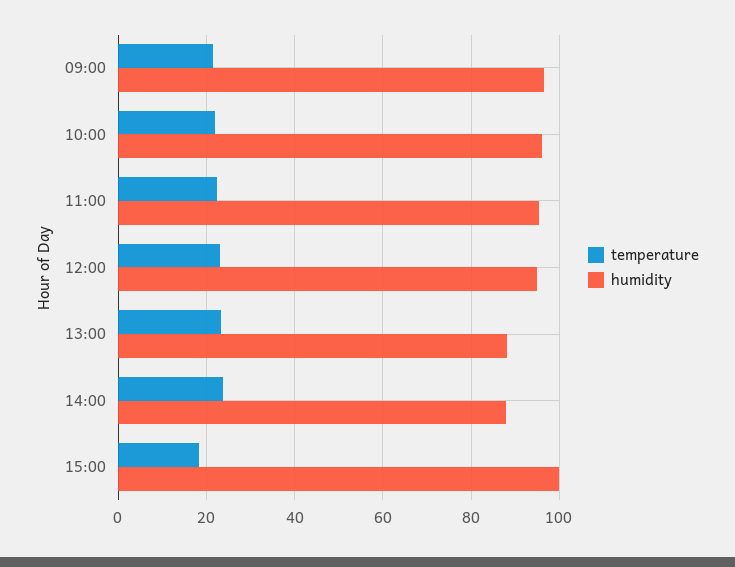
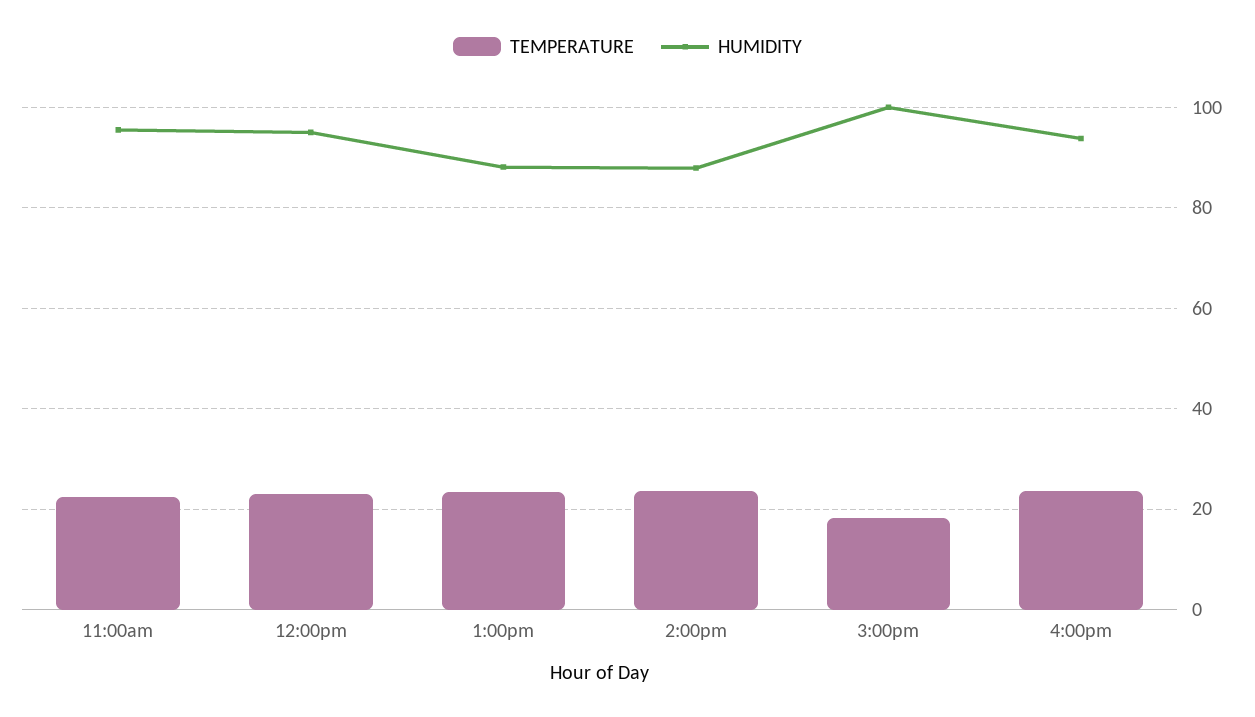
temperature, 09:00: 22 -> none
humidity, 09:00: 96 -> none
temperature, 10:00: 22 -> none
humidity, 10:00: 96 -> none
temperature, 4:00pm: none -> 24
humidity, 4:00pm: none -> 94

